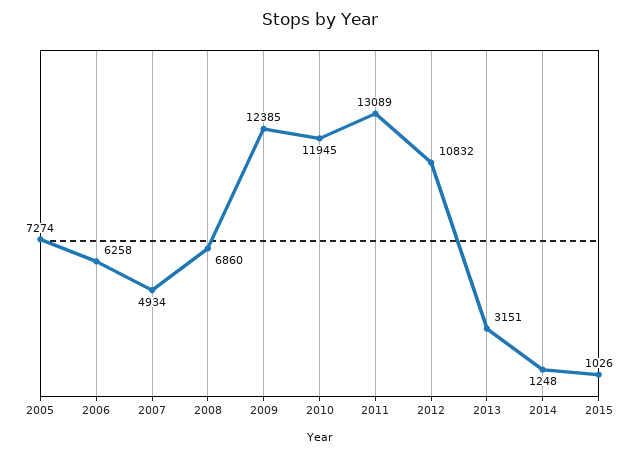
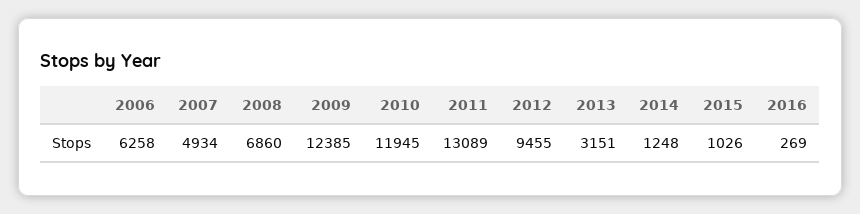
2005: 7274 -> none
2012: 10832 -> 9455
2016: none -> 269

